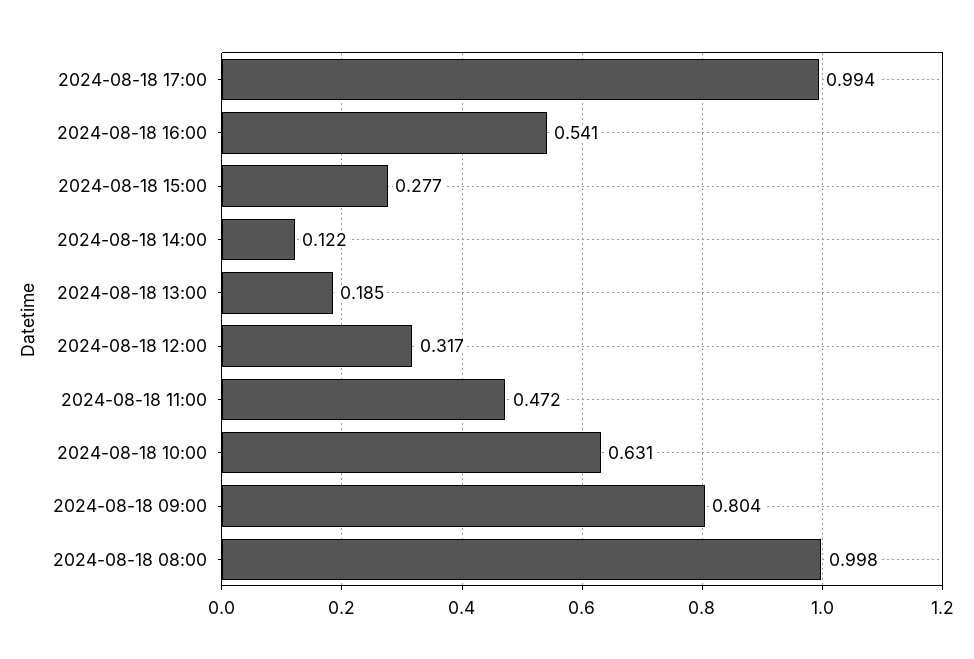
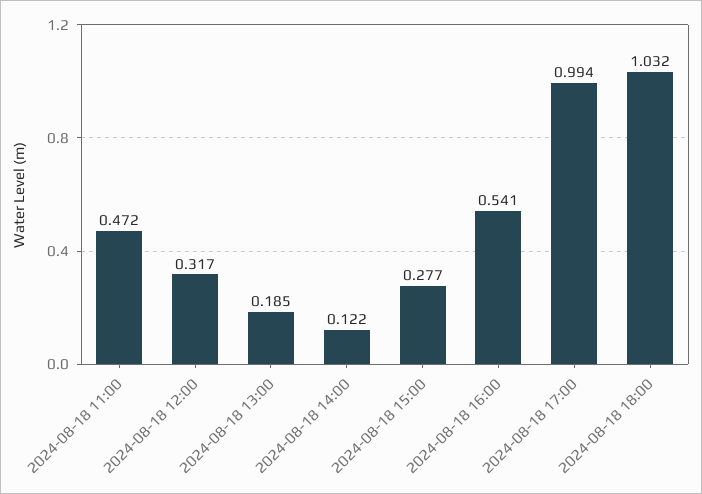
2024-08-18 10:00: 0.631 -> none
2024-08-18 09:00: 0.804 -> none
2024-08-18 08:00: 0.998 -> none
2024-08-18 18:00: none -> 1.032

